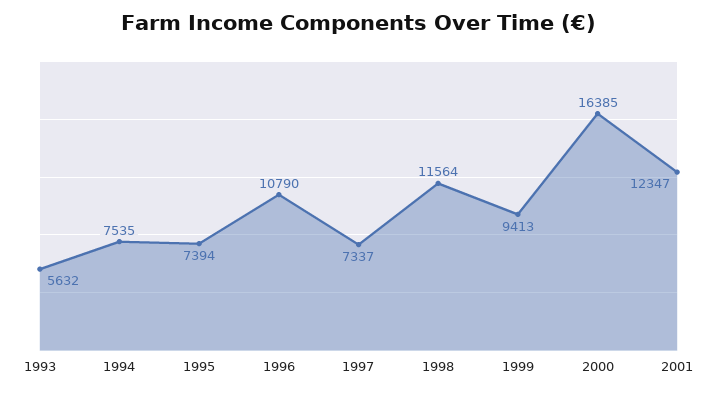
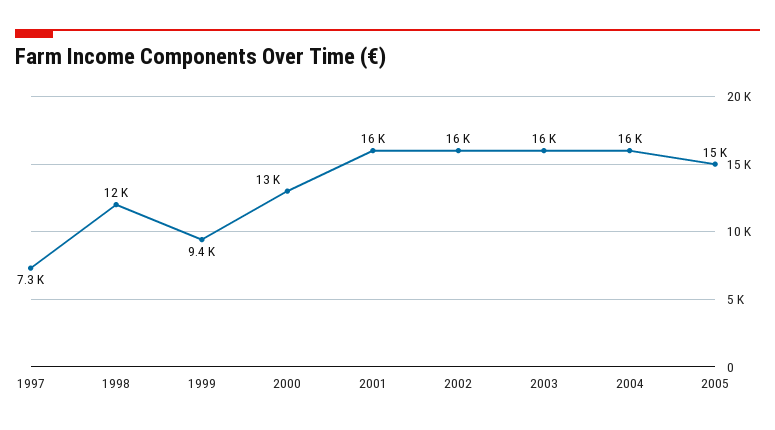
1993: 5632 -> none
1994: 7535 -> none
1995: 7394 -> none
1996: 10790 -> none
2000: 16385 -> 13000
2001: 12347 -> 16000
2002: none -> 16000
2003: none -> 16000
2004: none -> 16000
2005: none -> 15000

